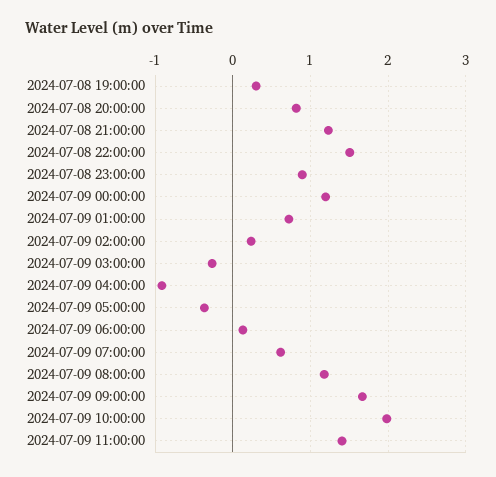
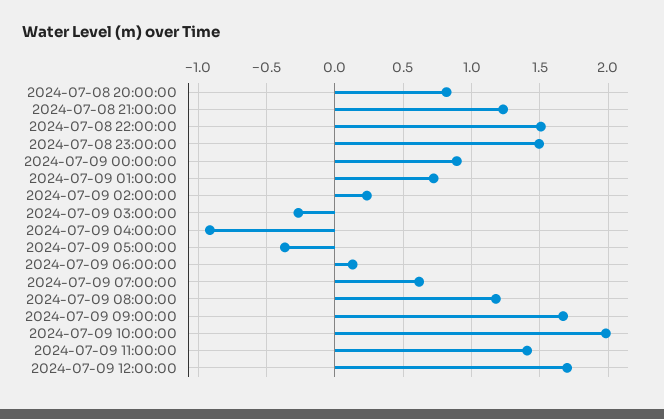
2024-07-08 19:00:00: 0.3 -> none
2024-07-08 23:00:00: 0.9 -> 1.5
2024-07-09 00:00:00: 1.2 -> 0.9
2024-07-09 12:00:00: none -> 1.7

